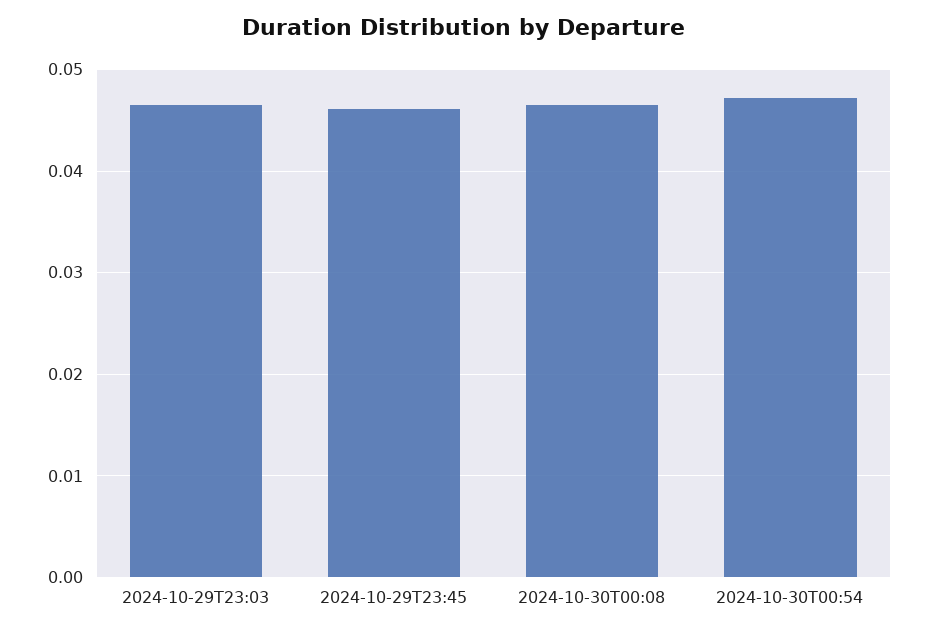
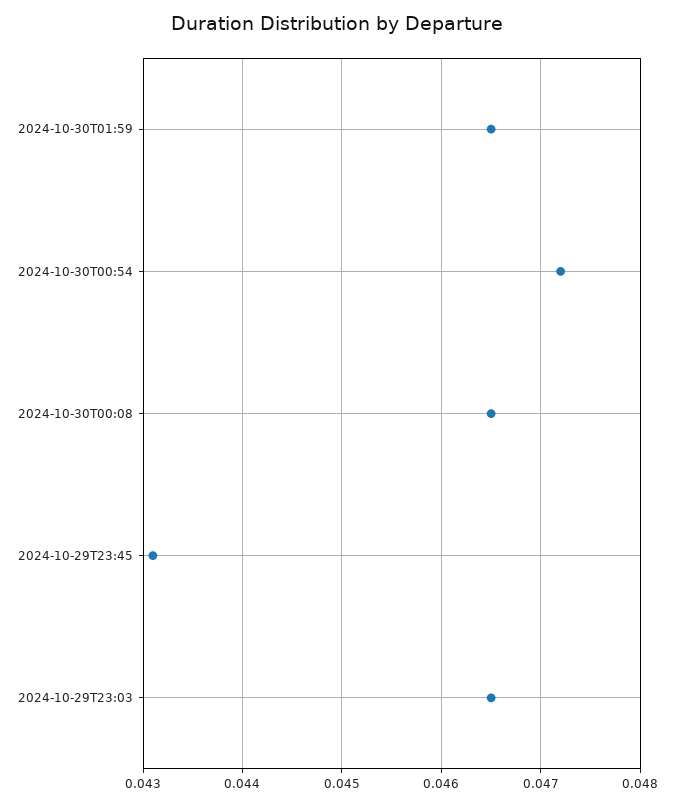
2024-10-29T23:45: 0.046 -> 0.0431
2024-10-30T01:59: none -> 0.0465

